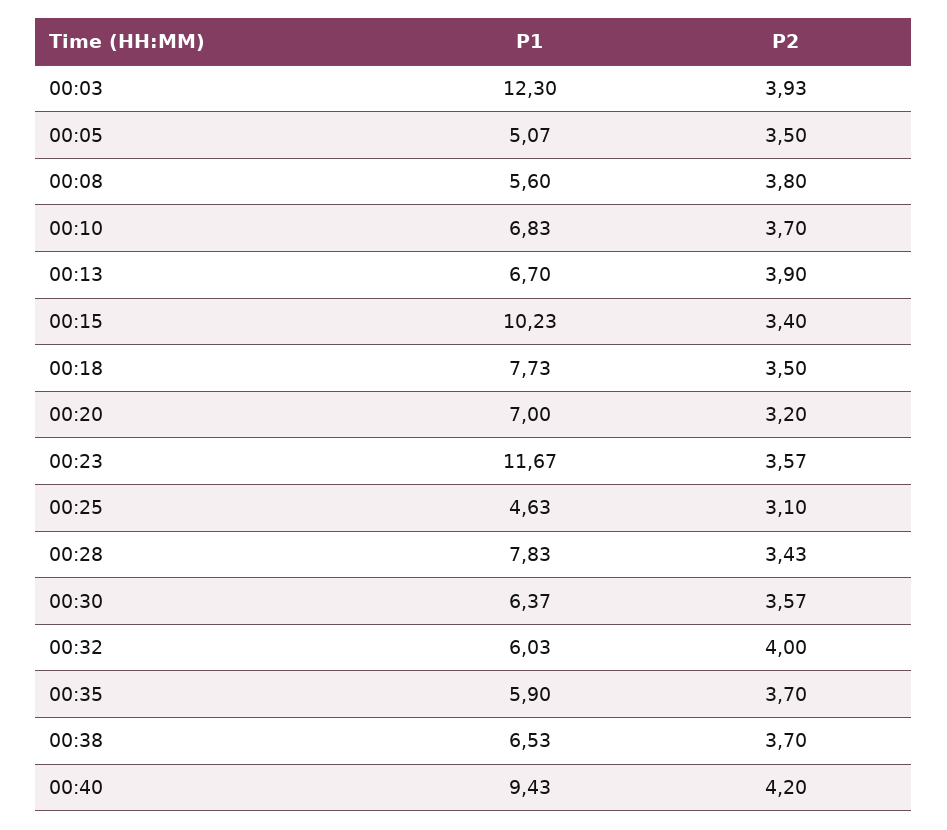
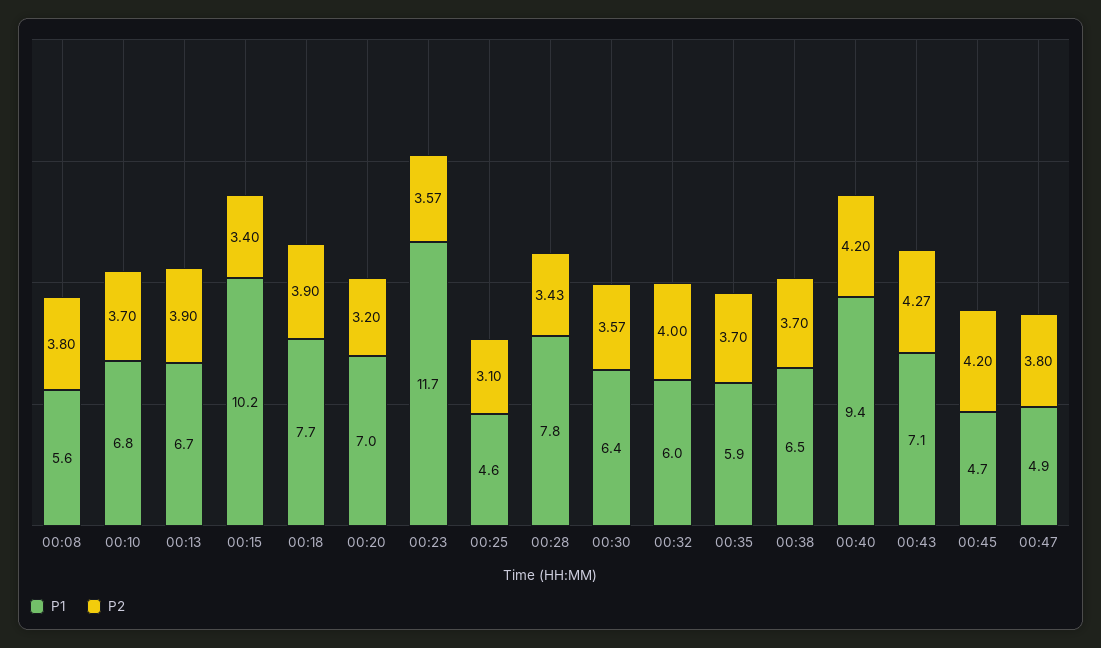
P1, 00:03: 12.3 -> none
P2, 00:03: 3.93 -> none
P1, 00:05: 5.07 -> none
P2, 00:05: 3.5 -> none
P2, 00:18: 3.5 -> 3.9
P1, 00:43: none -> 7.1
P2, 00:43: none -> 4.27
P1, 00:45: none -> 4.7
P2, 00:45: none -> 4.2
P1, 00:47: none -> 4.9
P2, 00:47: none -> 3.8

